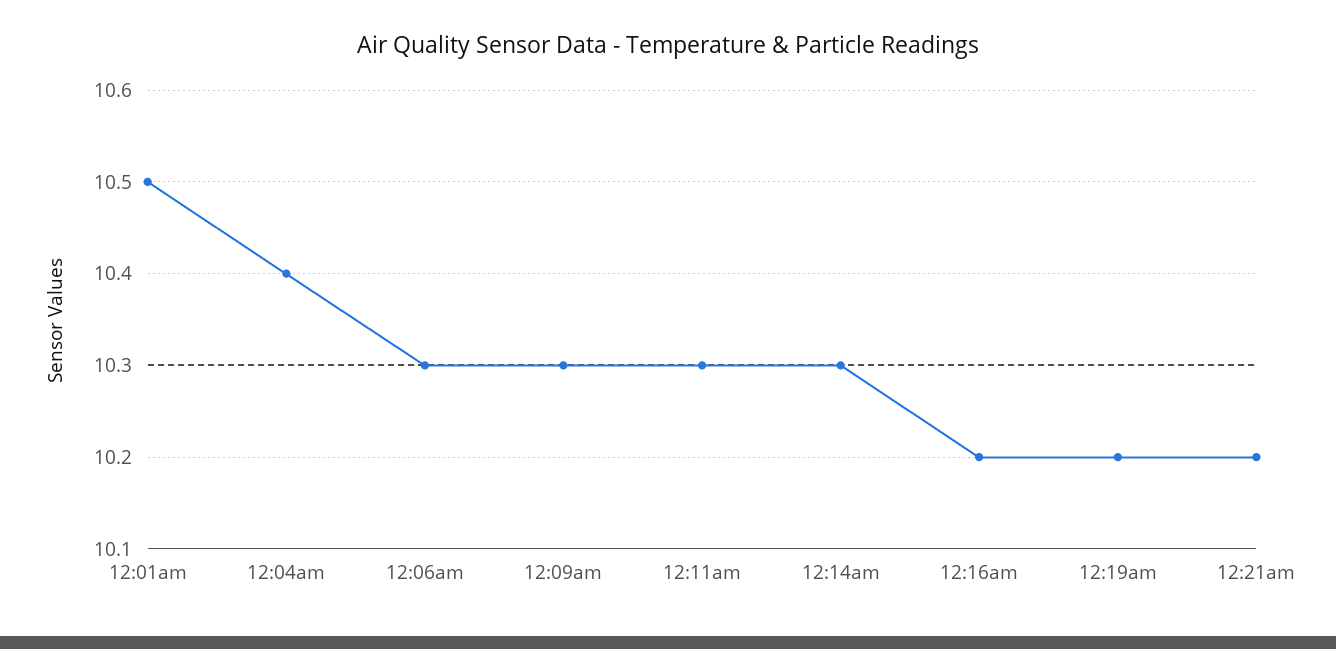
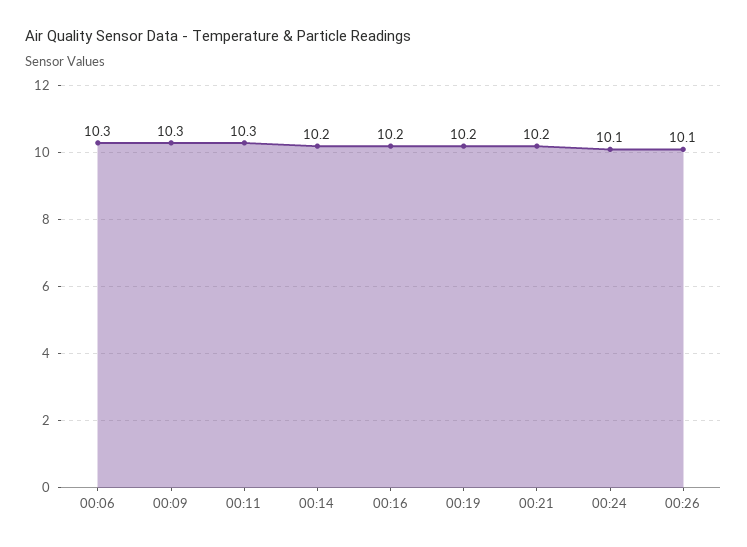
12:01am: 10.5 -> none
12:04am: 10.4 -> none
12:14am: 10.3 -> 10.2
00:24: none -> 10.1
00:26: none -> 10.1

